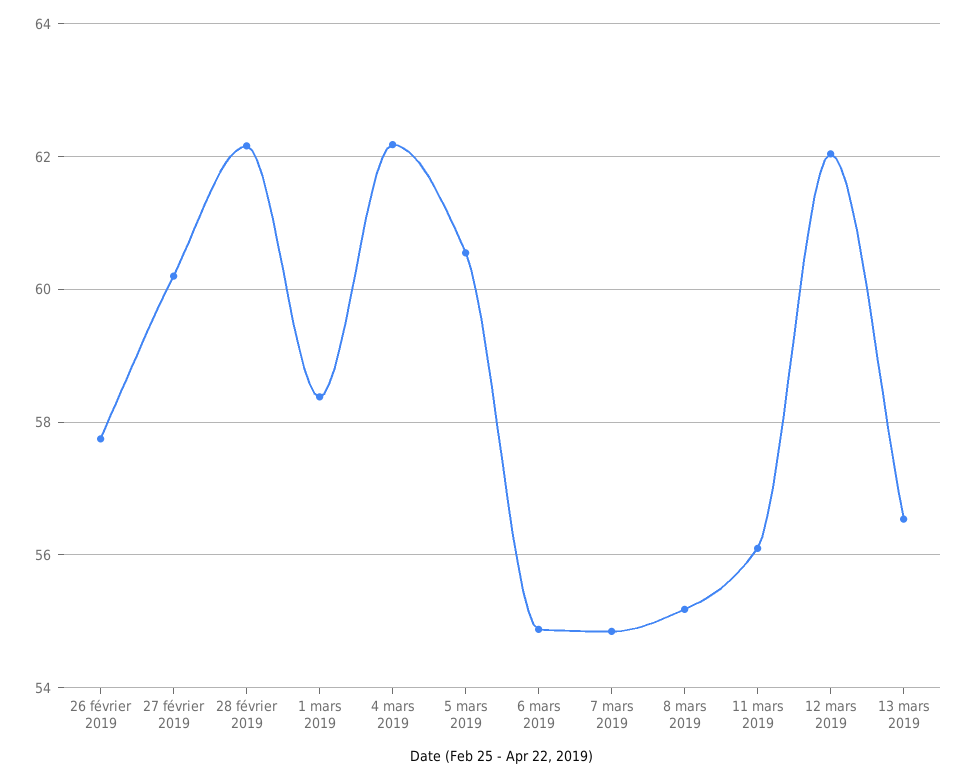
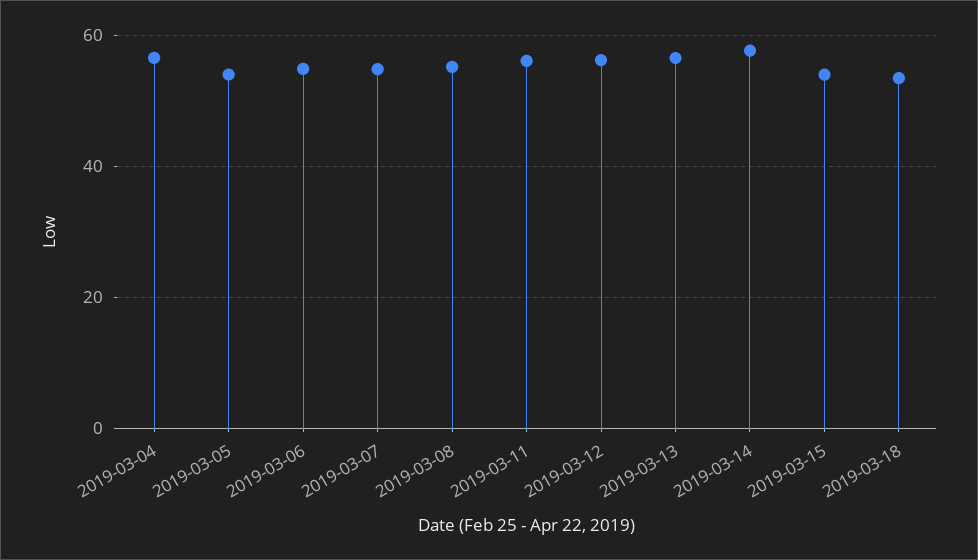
26 février 2019: 57.8 -> none
27 février 2019: 60.2 -> none
28 février 2019: 62.2 -> none
1 mars 2019: 58.4 -> none
4 mars 2019: 62.2 -> 56
5 mars 2019: 60.6 -> 54
12 mars 2019: 62 -> 56
2019-03-14: none -> 58
2019-03-15: none -> 54
2019-03-18: none -> 54

